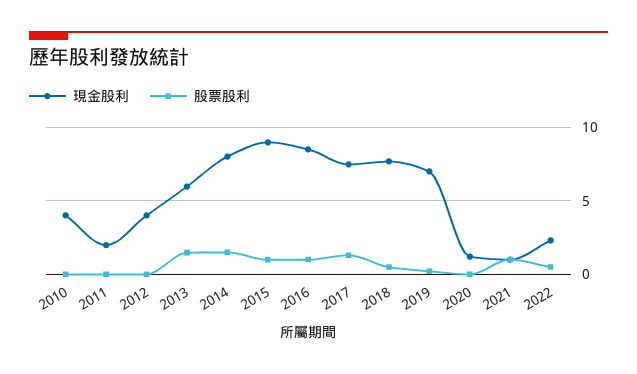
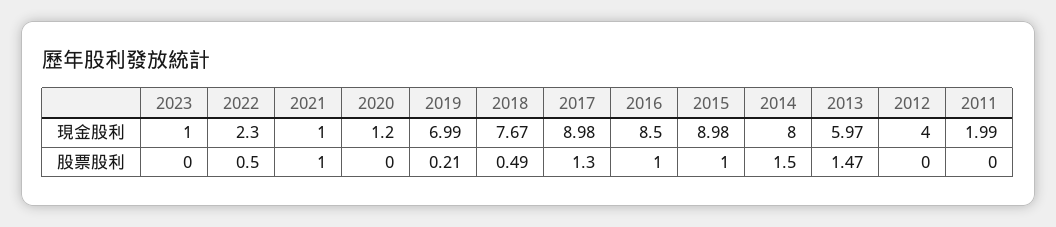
現金股利, 2010: 4 -> none
股票股利, 2010: 0 -> none
現金股利, 2017: 7.5 -> 8.98
現金股利, 2023: none -> 1
股票股利, 2023: none -> 0

